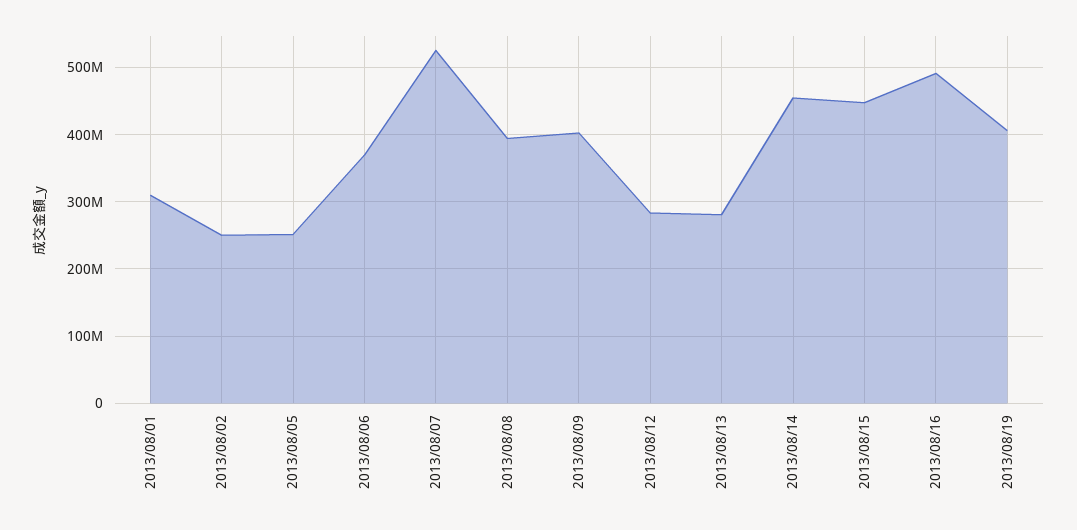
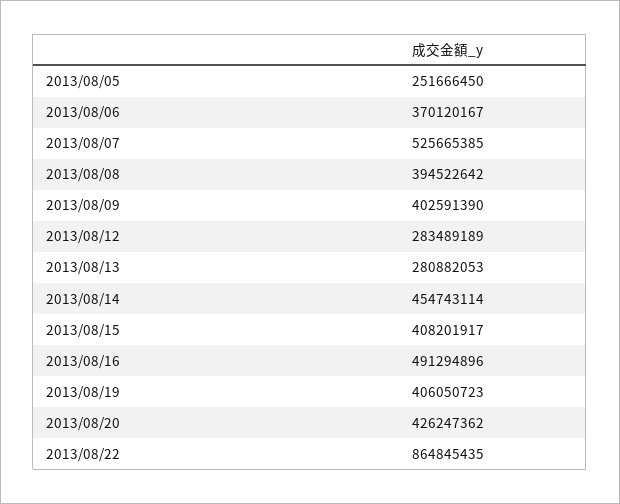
2013/08/01: 310000000 -> none
2013/08/02: 250000000 -> none
2013/08/15: 450000000 -> 408201917
2013/08/20: none -> 426247362
2013/08/22: none -> 864845435

